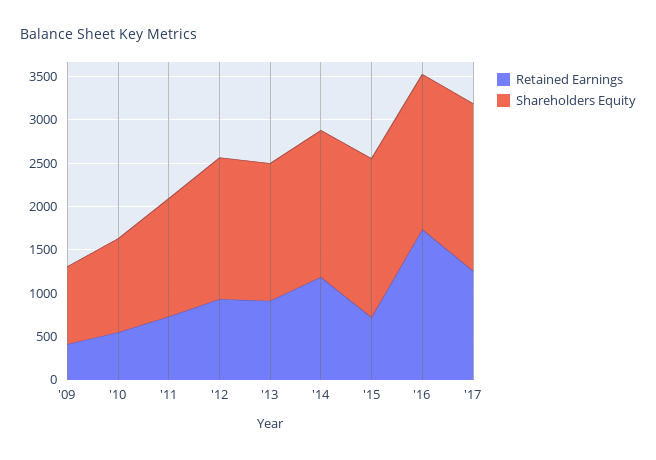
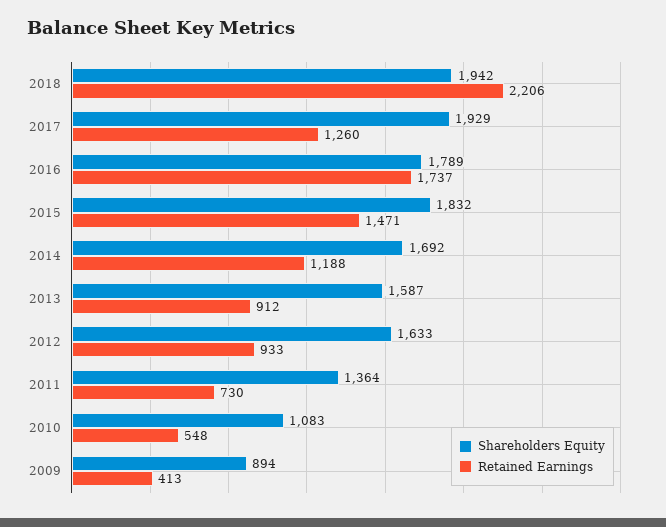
Retained Earnings, '15: 700 -> 1471
Shareholders Equity, 2018: none -> 1942
Retained Earnings, 2018: none -> 2206

